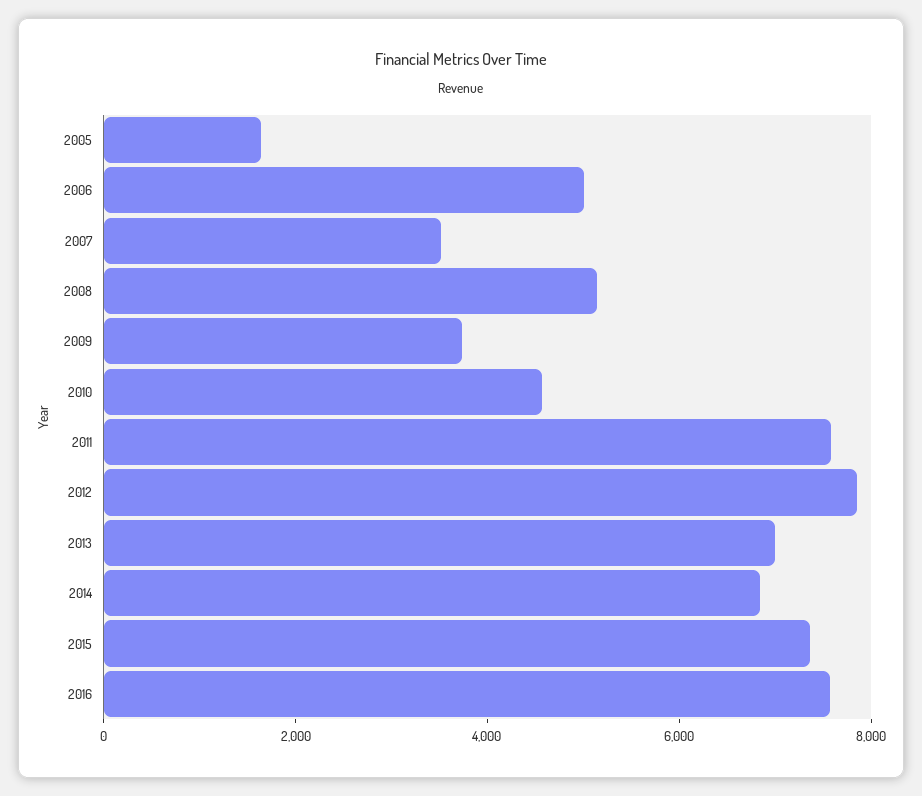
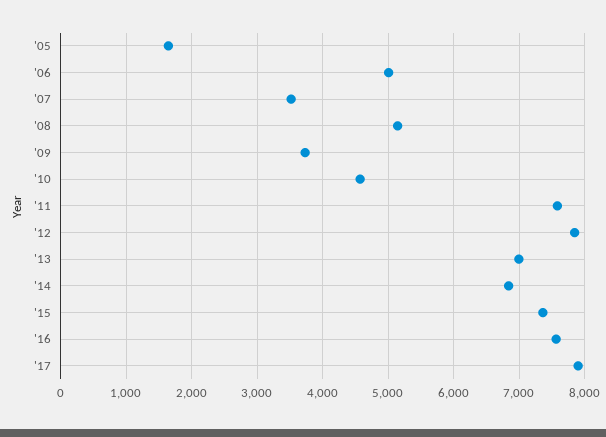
'17: none -> 7900

